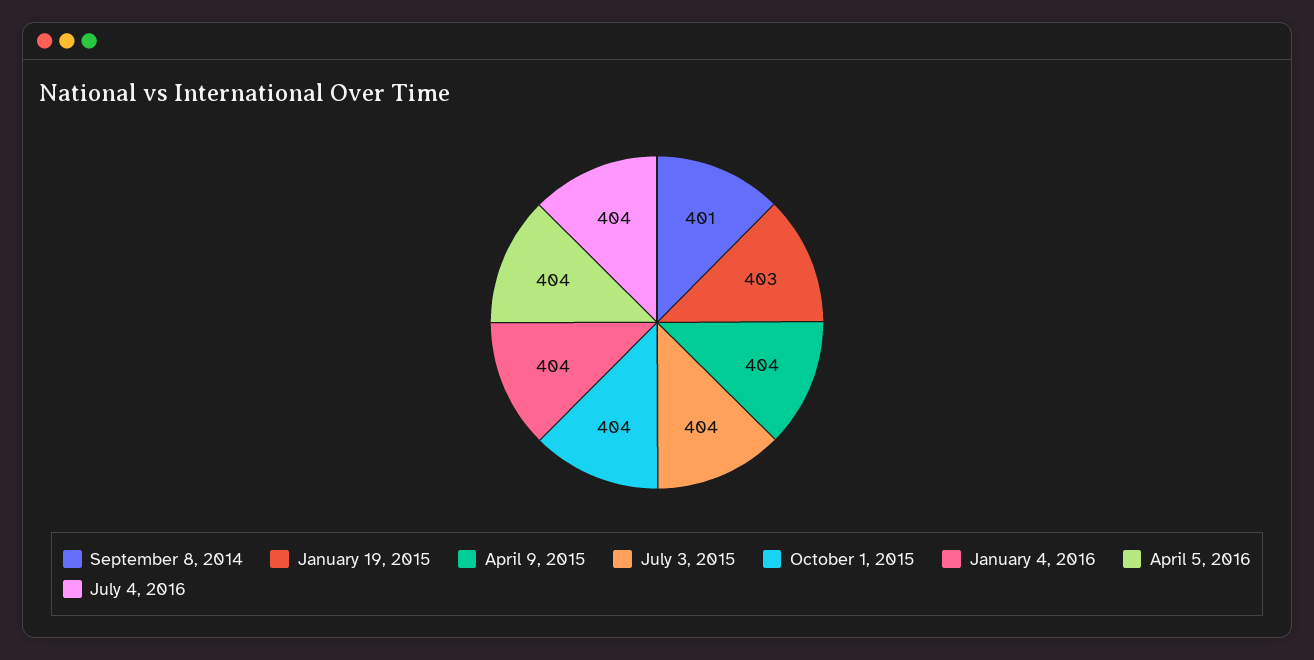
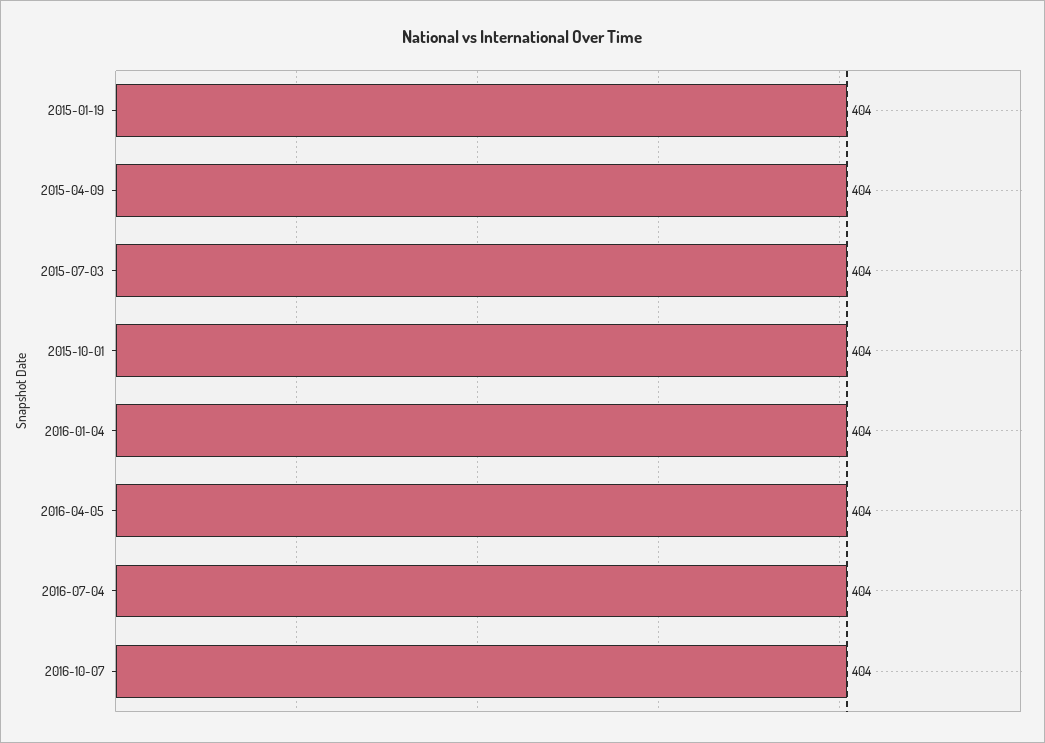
September 8, 2014: 401 -> none
January 19, 2015: 403 -> 404
2016-10-07: none -> 404

